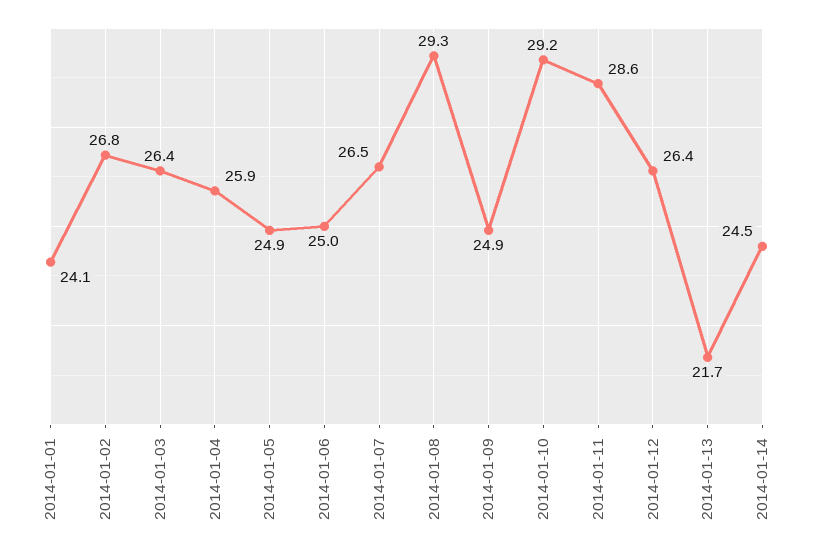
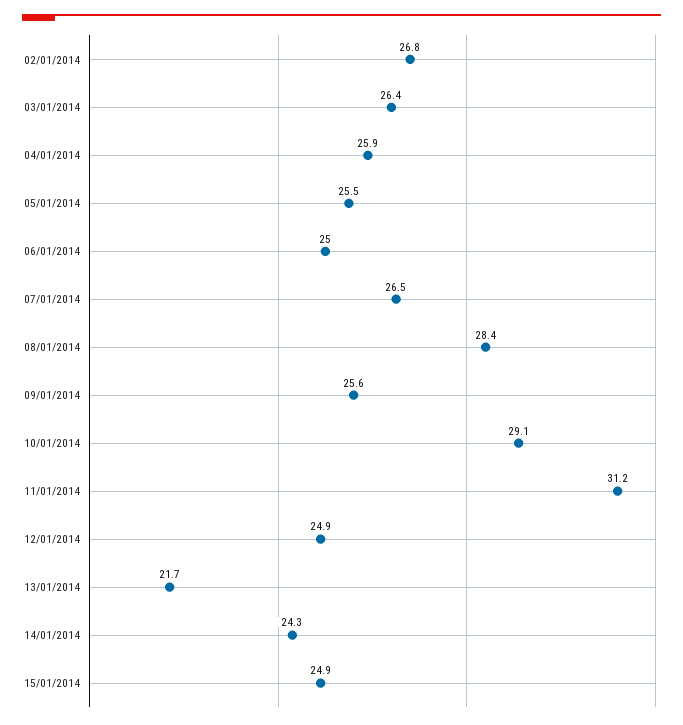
2014-01-01: 24.1 -> none
2014-01-05: 24.9 -> 25.5
2014-01-08: 29.3 -> 28.4
2014-01-09: 24.9 -> 25.6
2014-01-10: 29.2 -> 29.1
2014-01-11: 28.6 -> 31.2
2014-01-12: 26.4 -> 24.9
2014-01-14: 24.5 -> 24.3
15/01/2014: none -> 24.9

